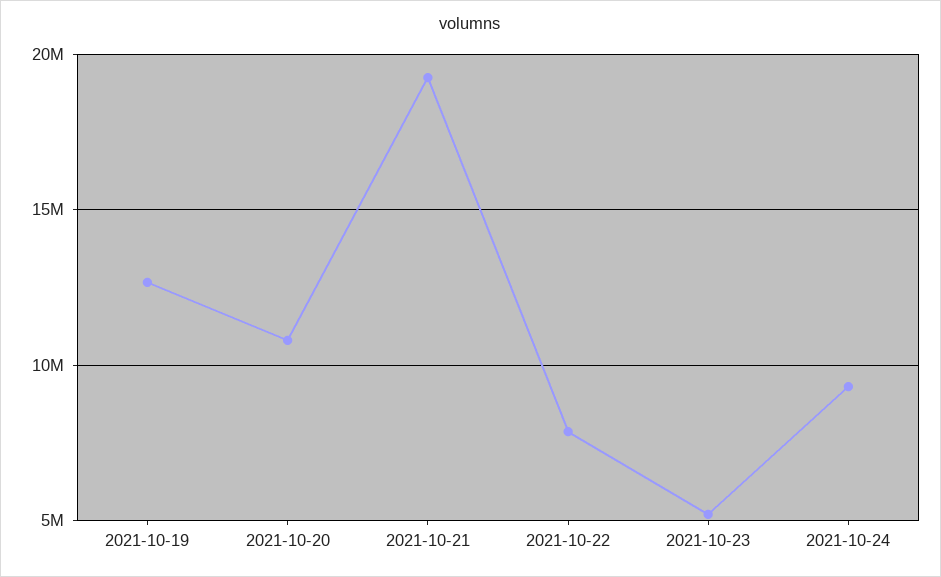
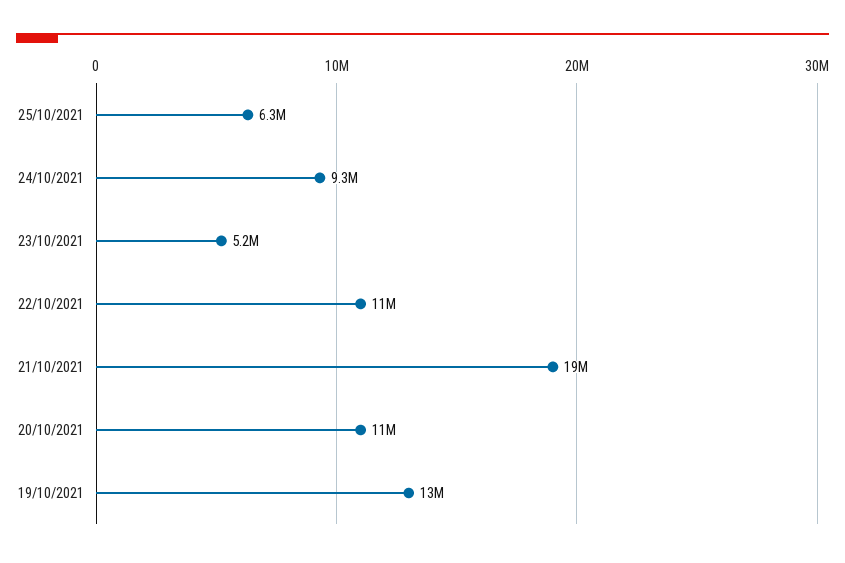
2021-10-22: 8000000 -> 11000000
25/10/2021: none -> 6300000

